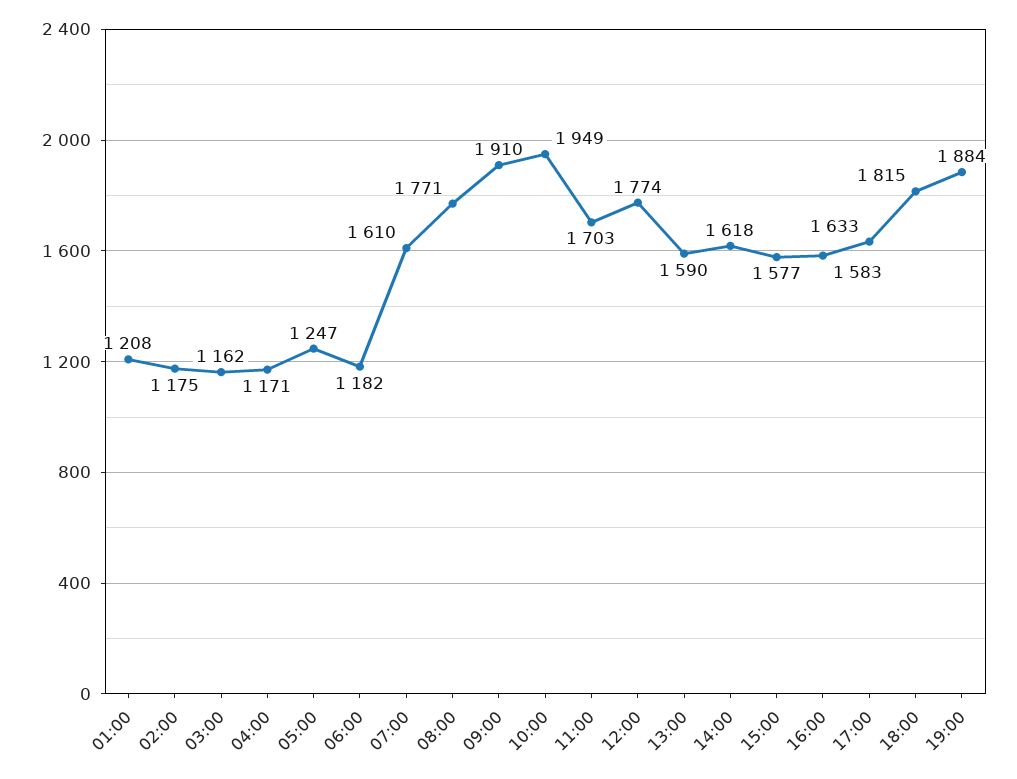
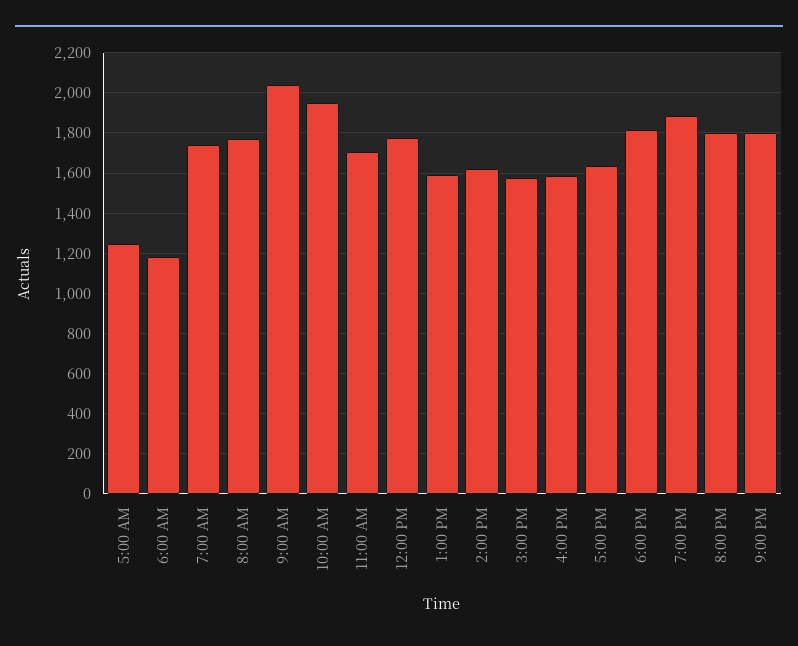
01:00: 1208 -> none
02:00: 1175 -> none
03:00: 1162 -> none
04:00: 1171 -> none
07:00: 1610 -> 1750
09:00: 1910 -> 2050
8:00 PM: none -> 1800
9:00 PM: none -> 1800

